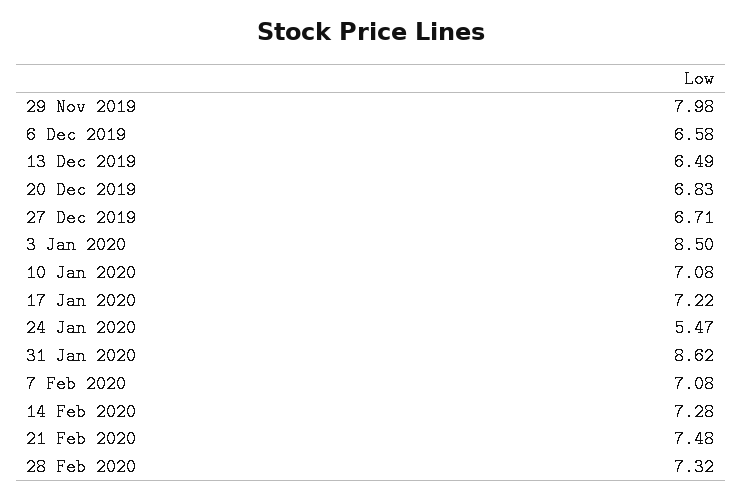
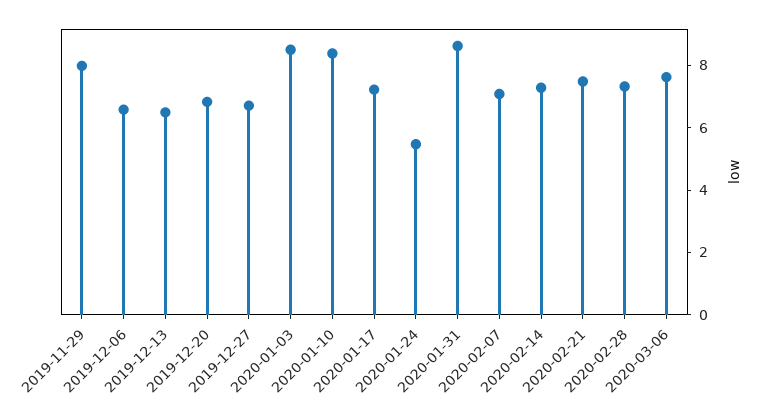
10 Jan 2020: 7.08 -> 8.5
2020-03-06: none -> 7.5

